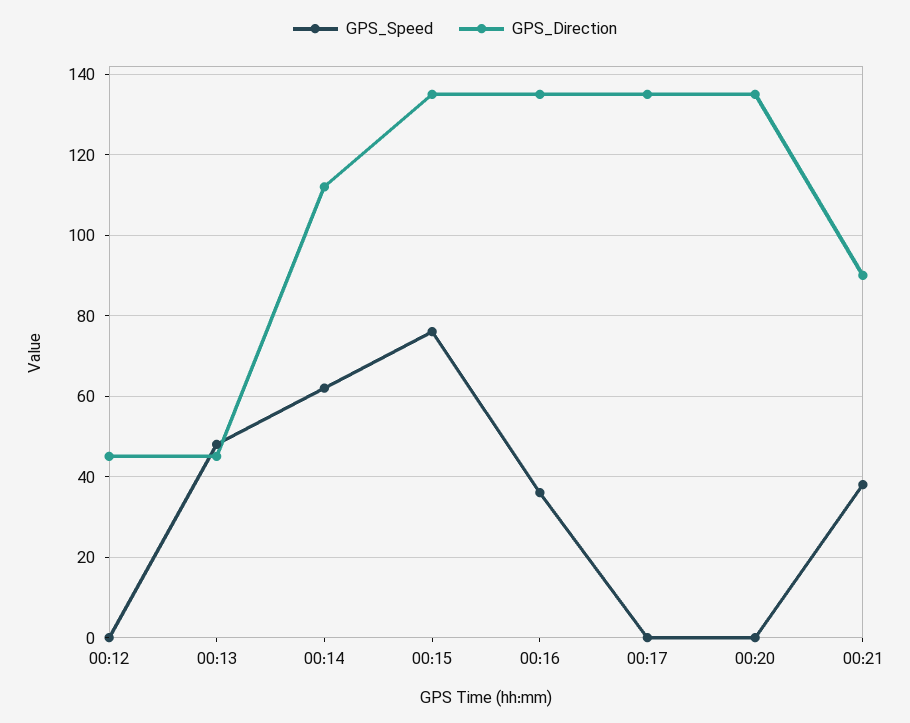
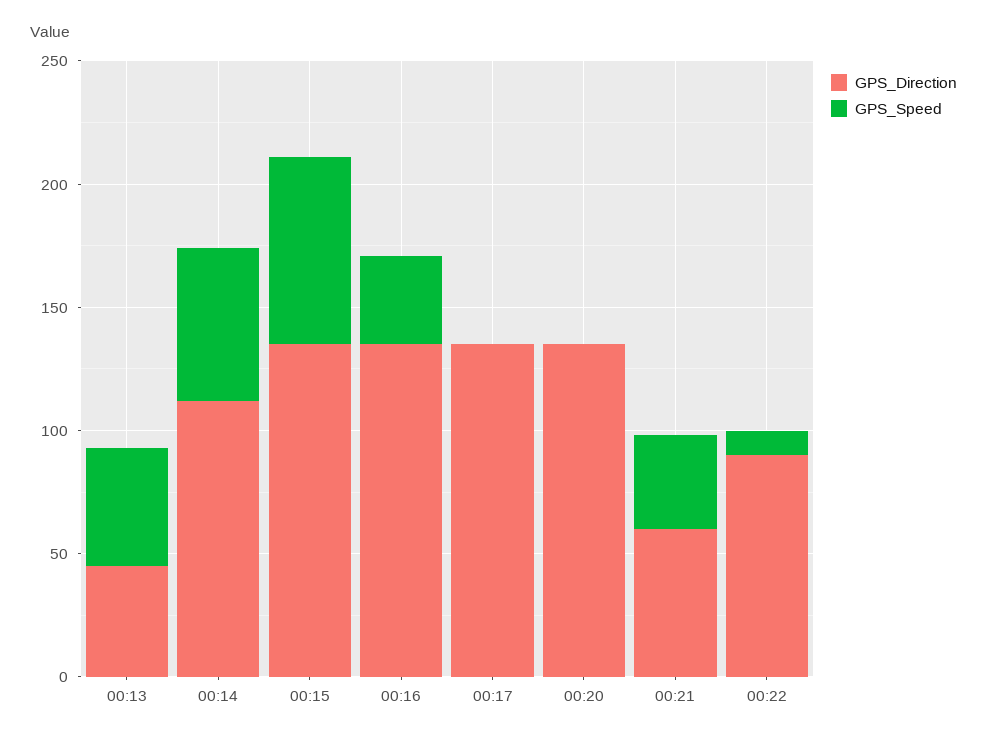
GPS_Speed, 00:12: 0 -> none
GPS_Direction, 00:12: 45 -> none
GPS_Direction, 00:21: 90 -> 60
GPS_Direction, 00:22: none -> 90
GPS_Speed, 00:22: none -> 10

